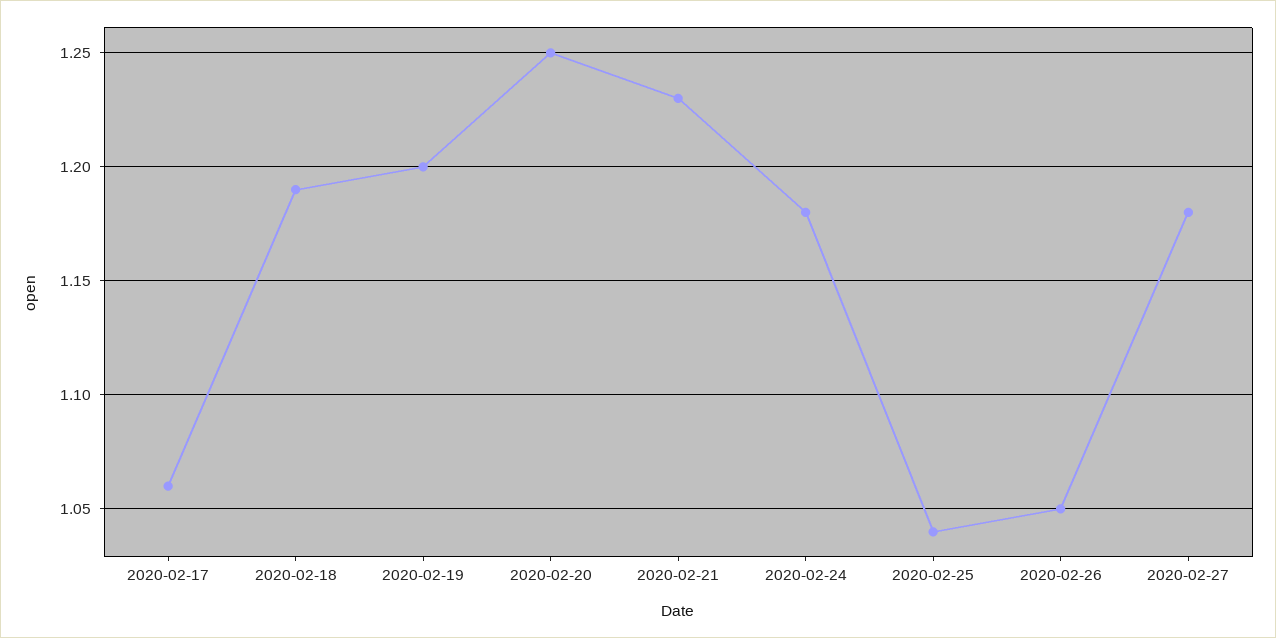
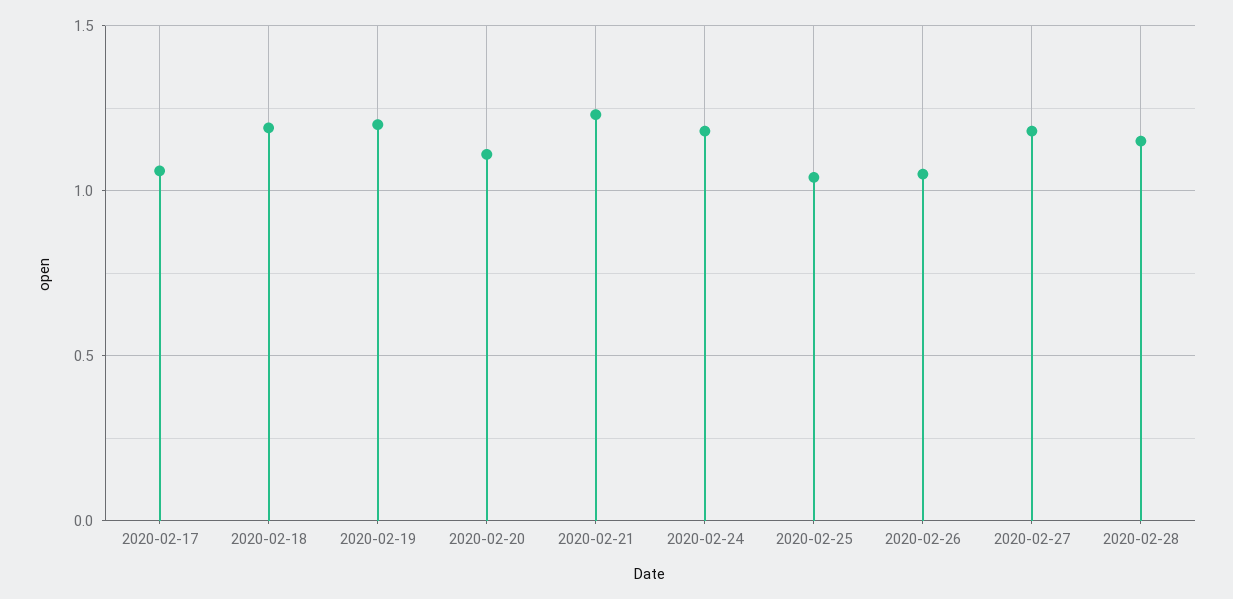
2020-02-20: 1.25 -> 1.1
2020-02-28: none -> 1.15

